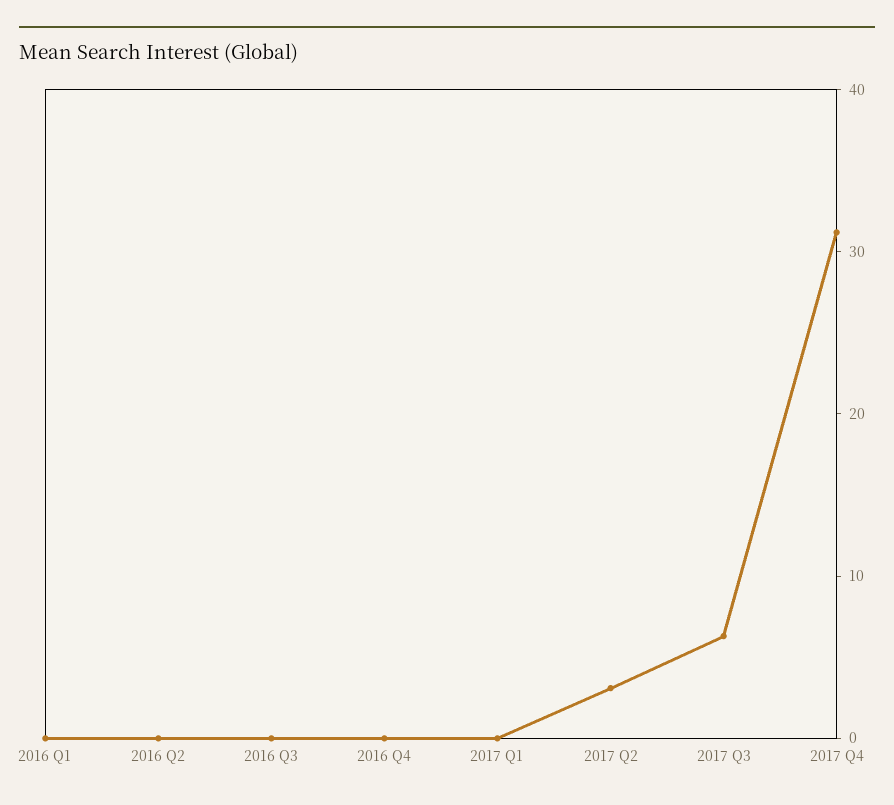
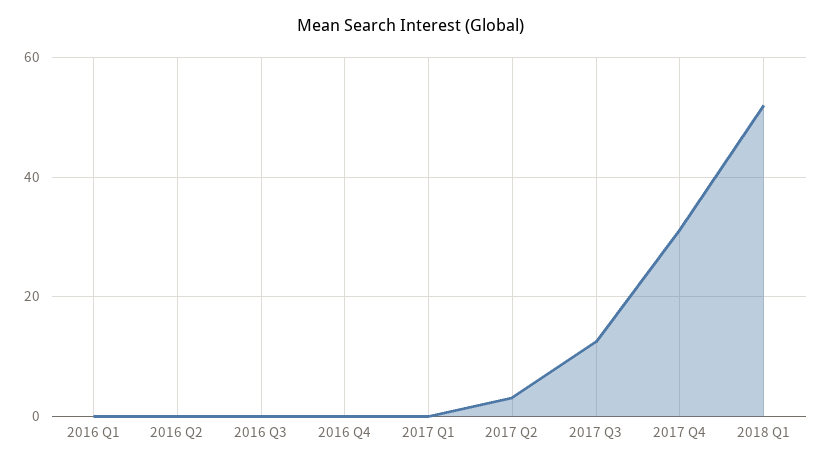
2017 Q3: 6 -> 12
2018 Q1: none -> 52

